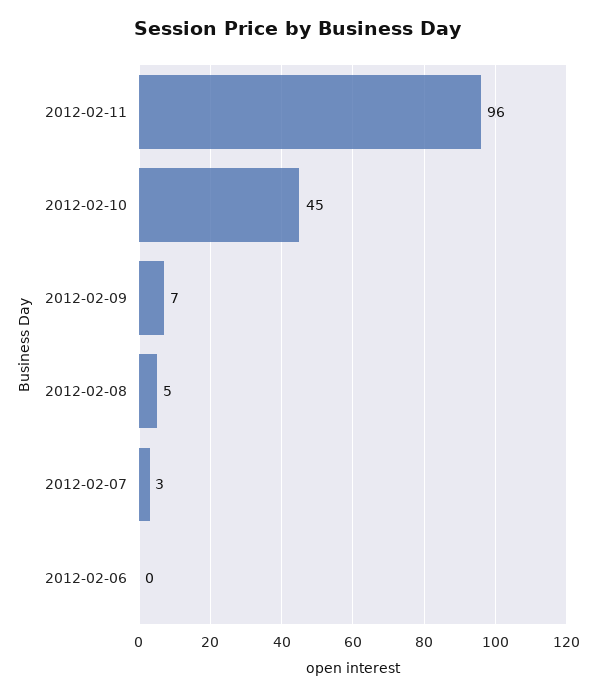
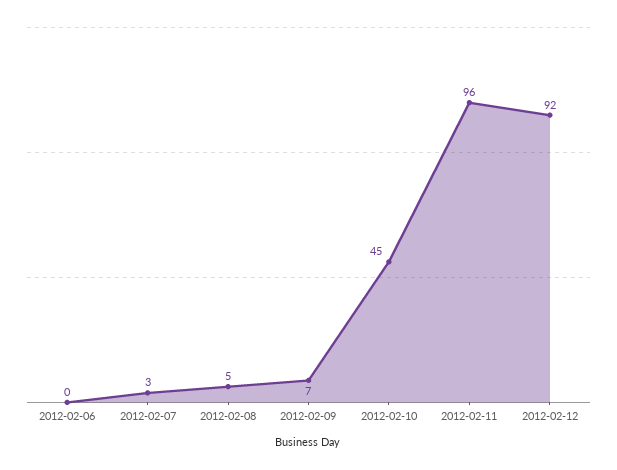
2012-02-12: none -> 92

